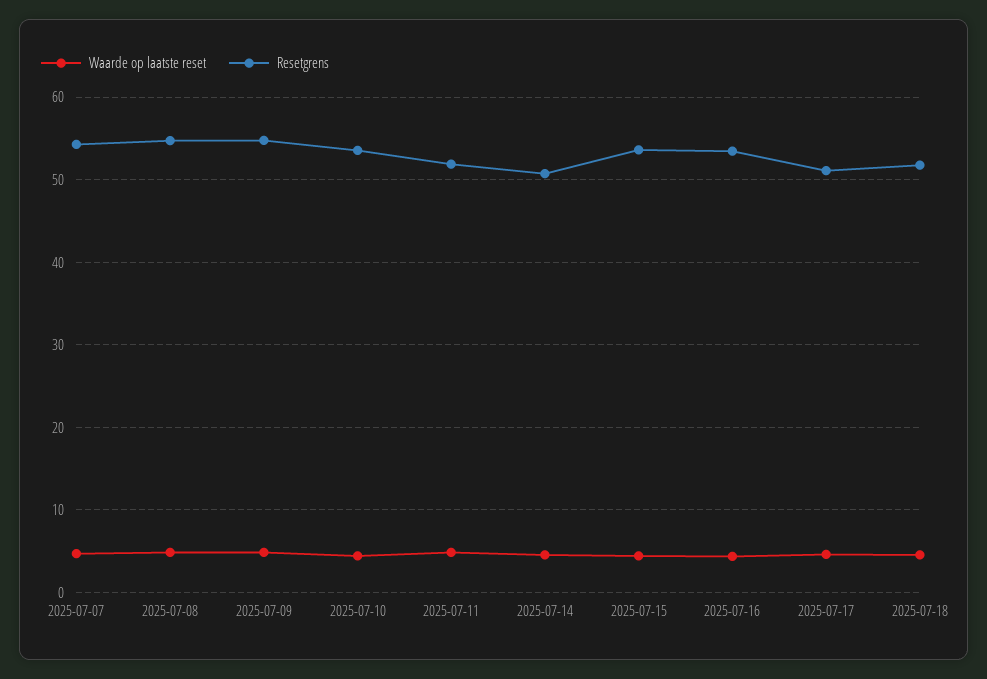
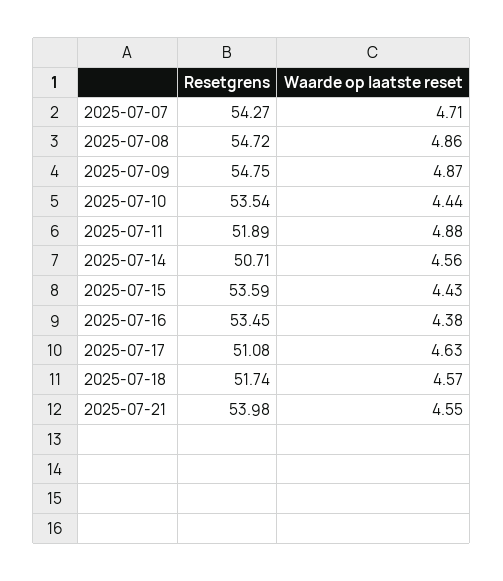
Resetgrens, 2025-07-21: none -> 53.98
Waarde op laatste reset, 2025-07-21: none -> 4.55

